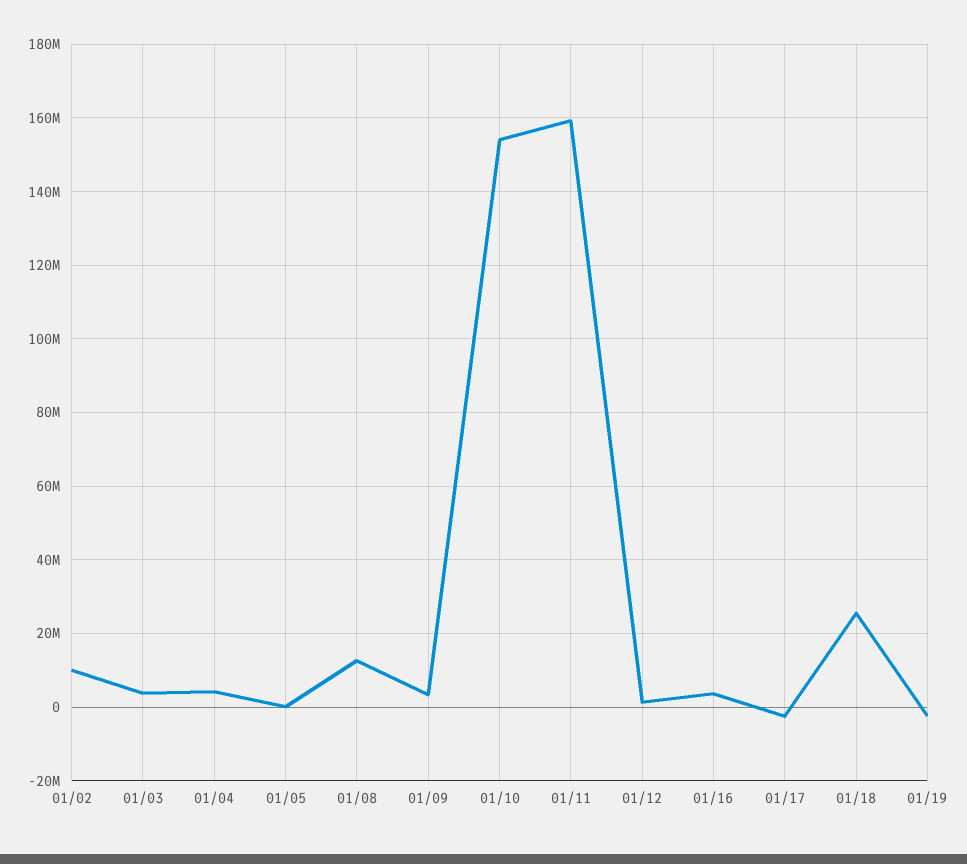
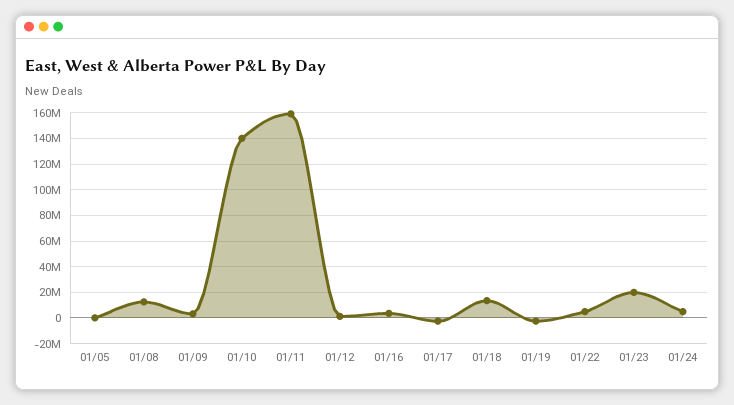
01/02: 10000000 -> none
01/03: 4000000 -> none
01/04: 4000000 -> none
01/10: 154000000 -> 140000000
01/18: 26000000 -> 15000000
01/22: none -> 5000000
01/23: none -> 20000000
01/24: none -> 5000000

